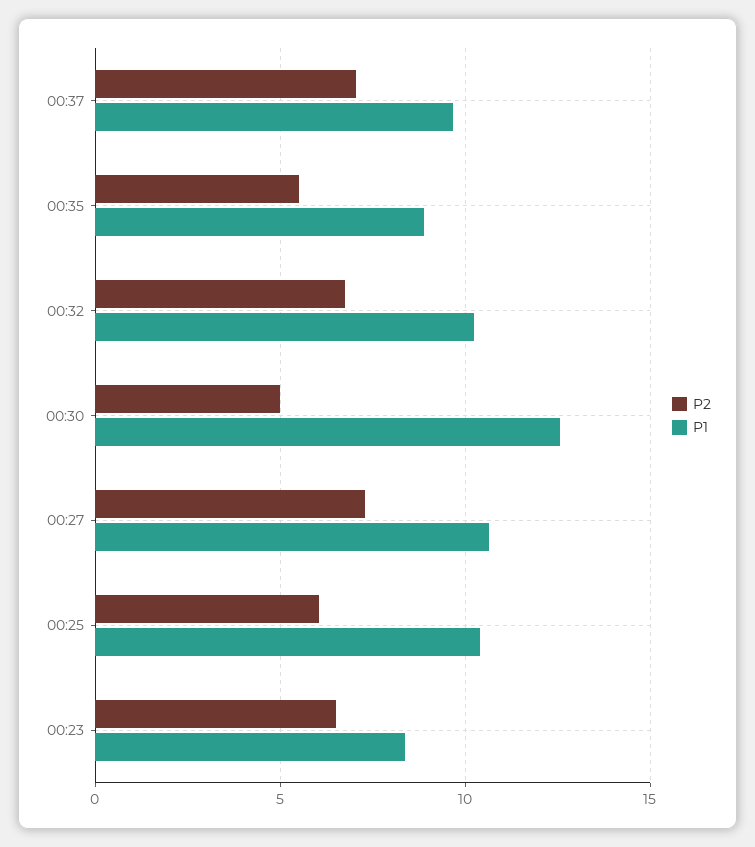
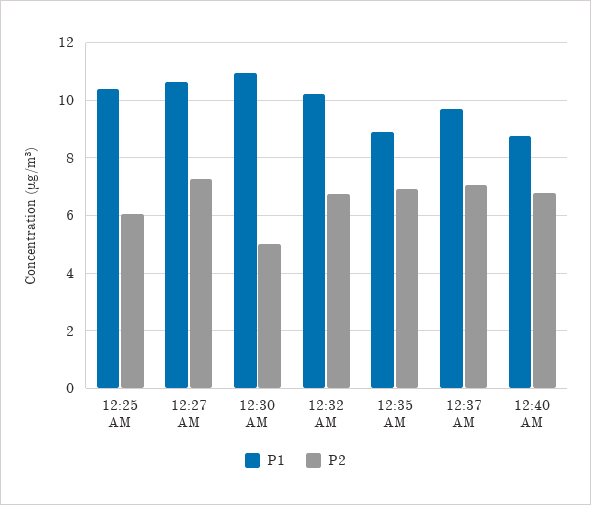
P2, 00:35: 5.5 -> 7
P1, 00:30: 12.5 -> 11
P2, 00:23: 6.5 -> none
P1, 00:23: 8.5 -> none
P1, 12:40 AM: none -> 8.75
P2, 12:40 AM: none -> 6.75

